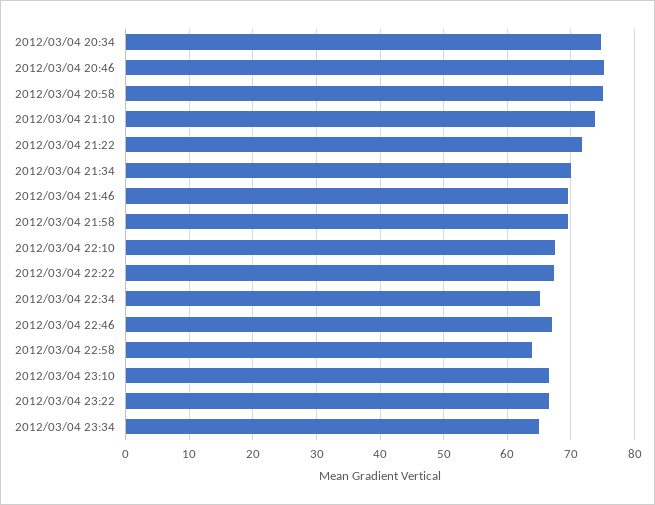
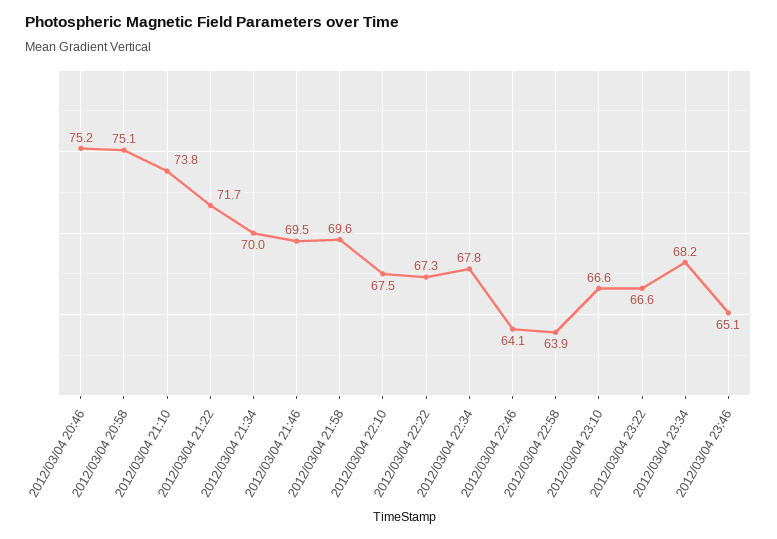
2012/03/04 20:34: 75 -> none
2012/03/04 22:34: 65 -> 67.8
2012/03/04 22:46: 67 -> 64.1
2012/03/04 23:34: 65 -> 68.2
2012/03/04 23:46: none -> 65.1

